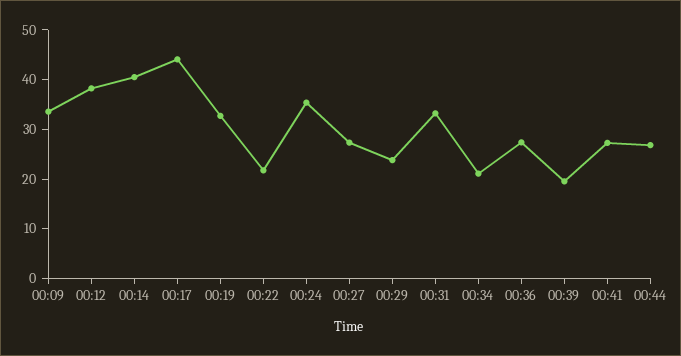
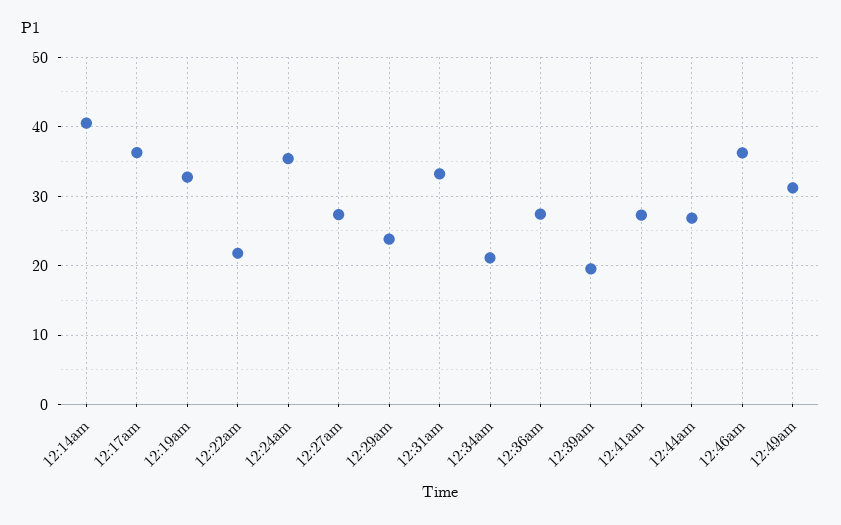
00:09: 34 -> none
00:12: 38 -> none
00:17: 44 -> 36
12:46am: none -> 36
12:49am: none -> 31

